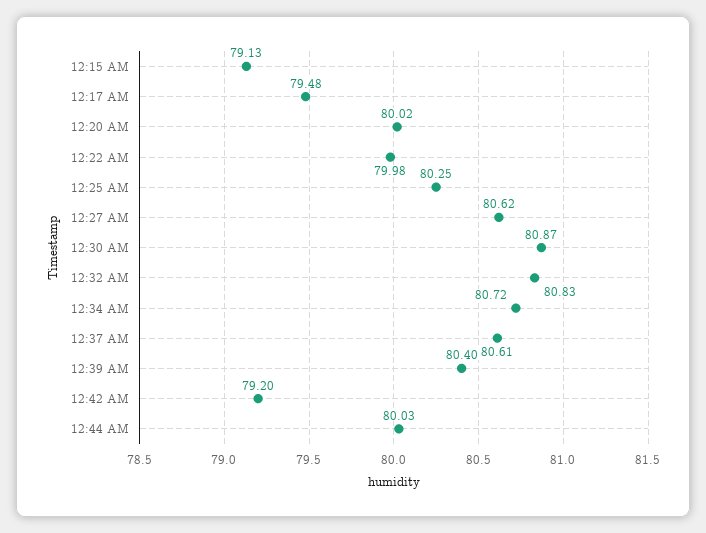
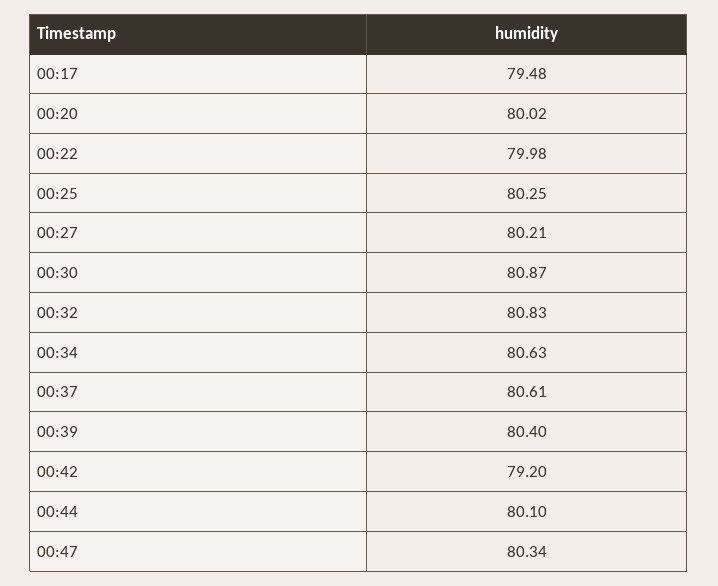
12:15 AM: 79.13 -> none
12:27 AM: 80.62 -> 80.21
12:34 AM: 80.72 -> 80.63
12:44 AM: 80.03 -> 80.1
00:47: none -> 80.34

